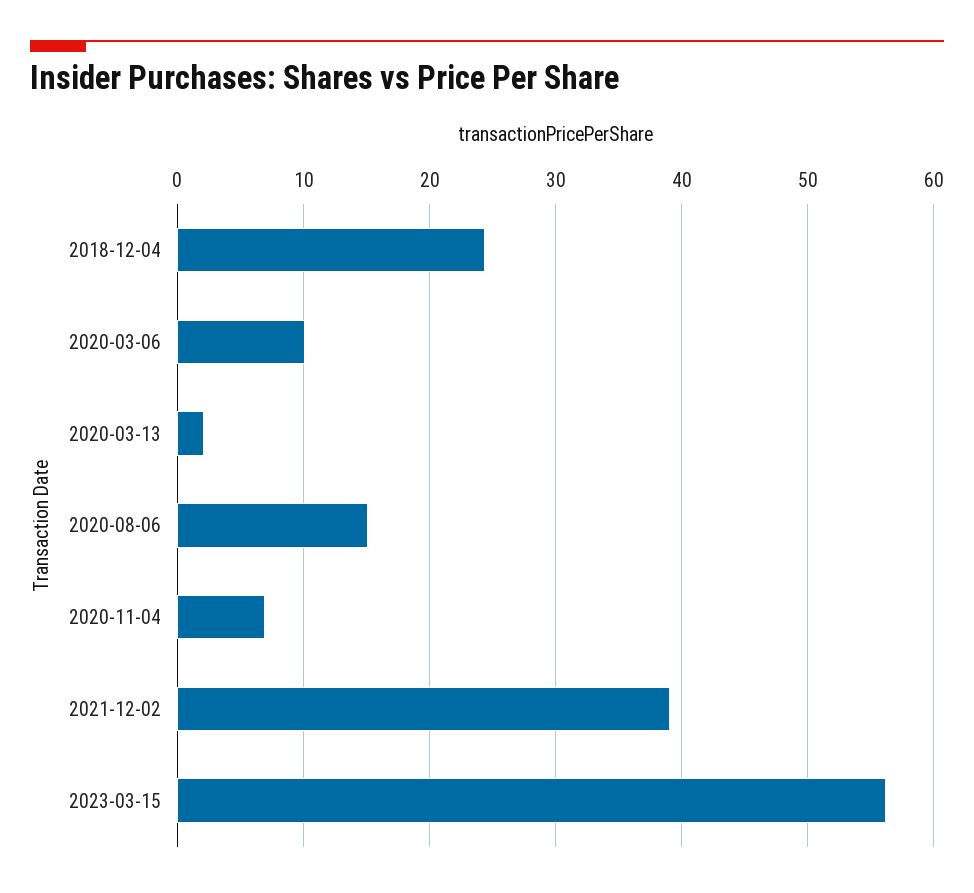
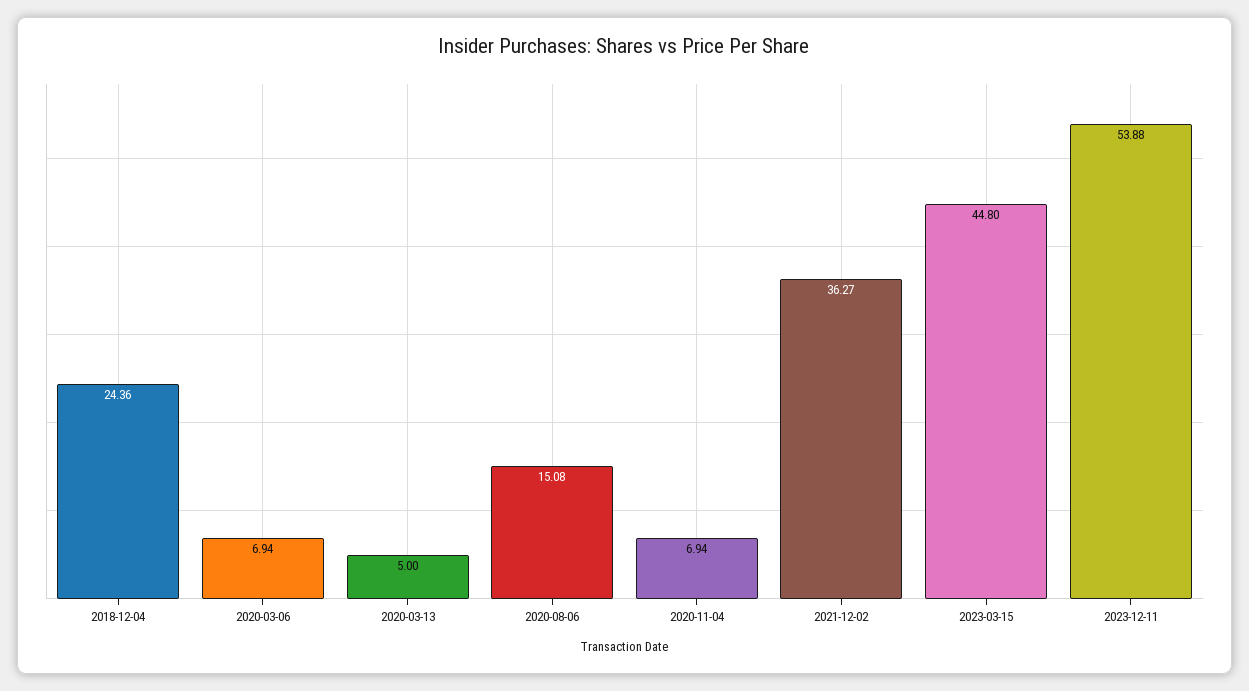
2020-03-06: 10 -> 6.94
2020-03-13: 2 -> 5
2021-12-02: 39 -> 36.27
2023-03-15: 56 -> 44.8
2023-12-11: none -> 53.88

